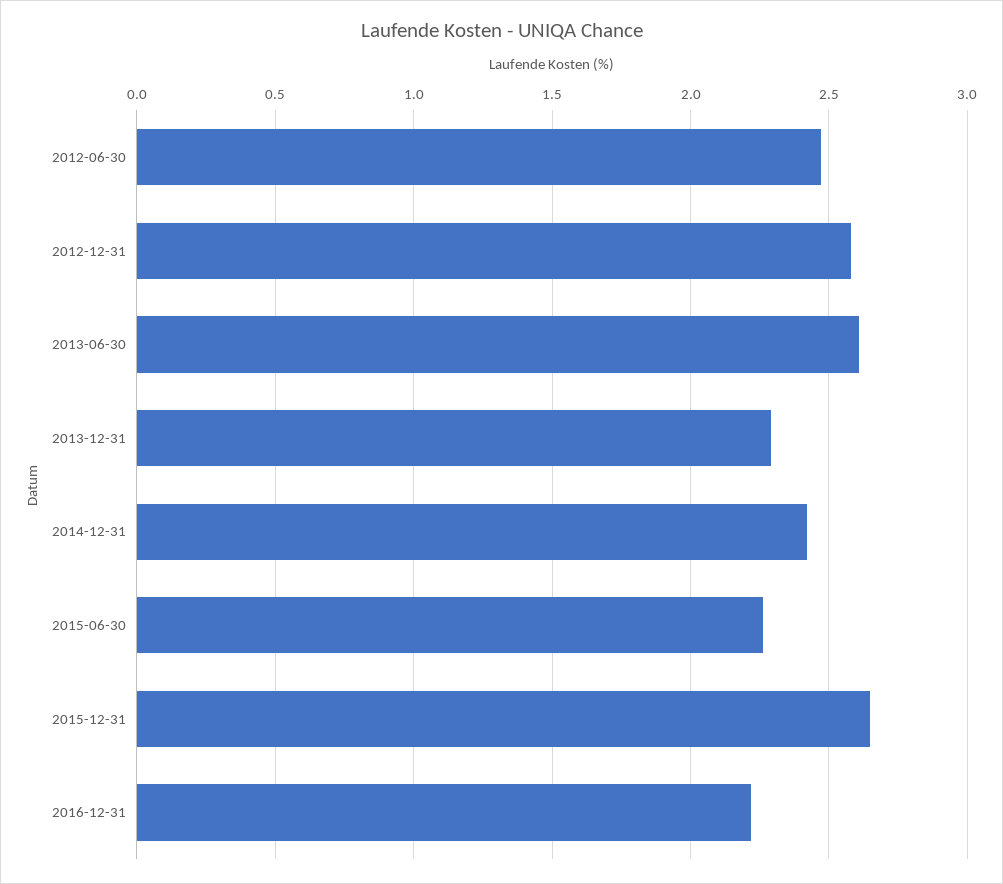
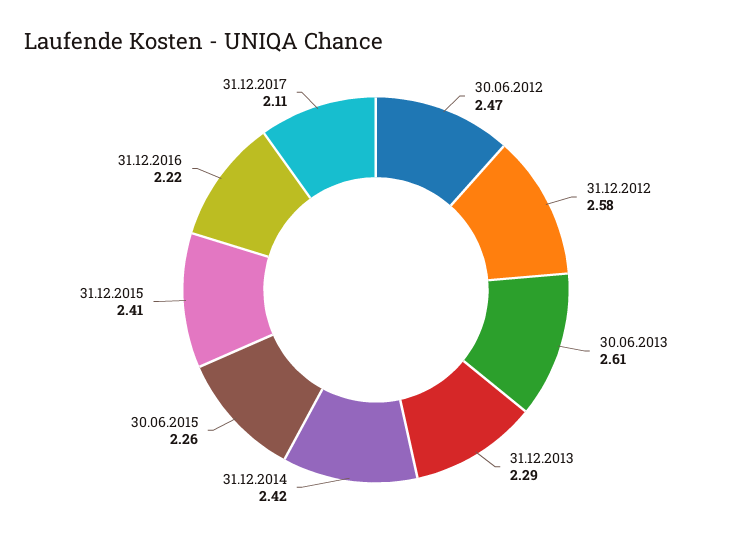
2015-12-31: 2.65 -> 2.41
31.12.2017: none -> 2.11

